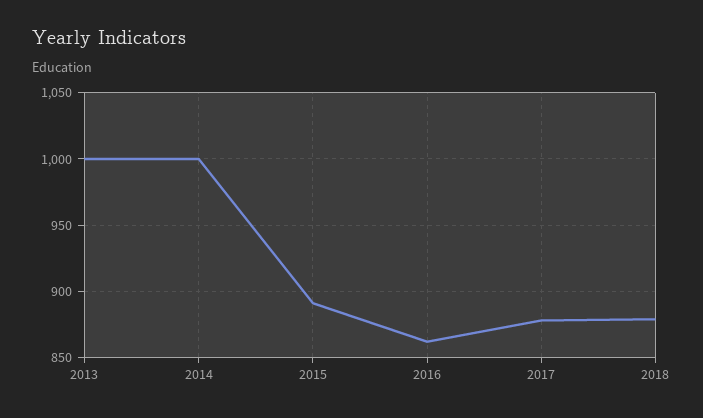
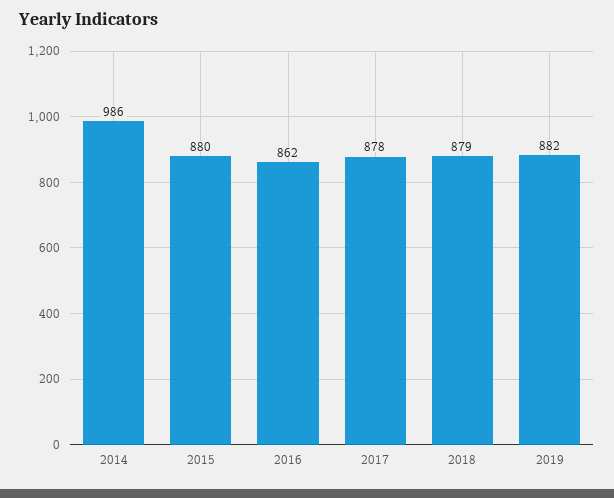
2013: 1000 -> none
2014: 1000 -> 986
2015: 890 -> 880
2019: none -> 882

